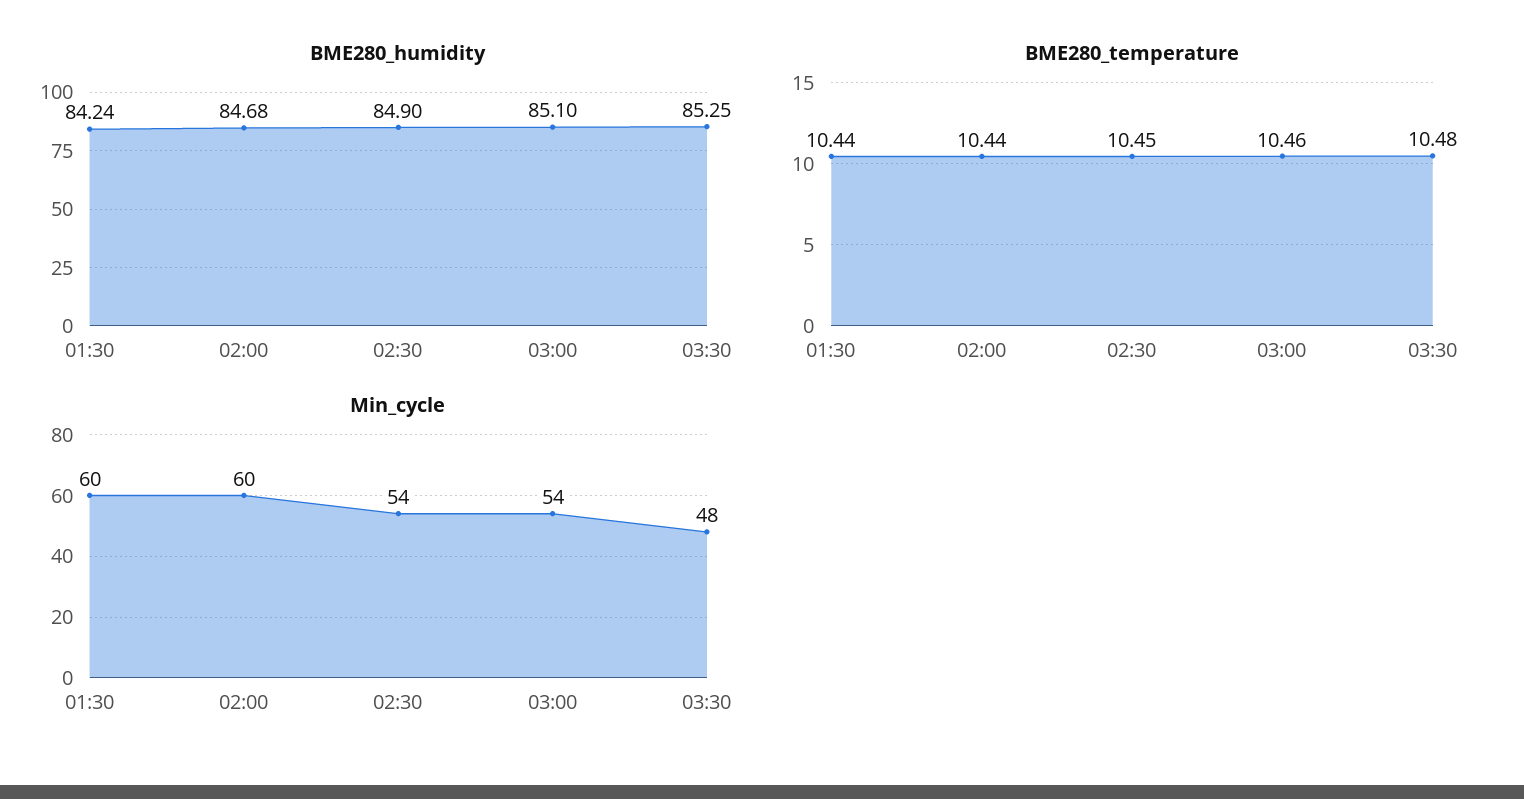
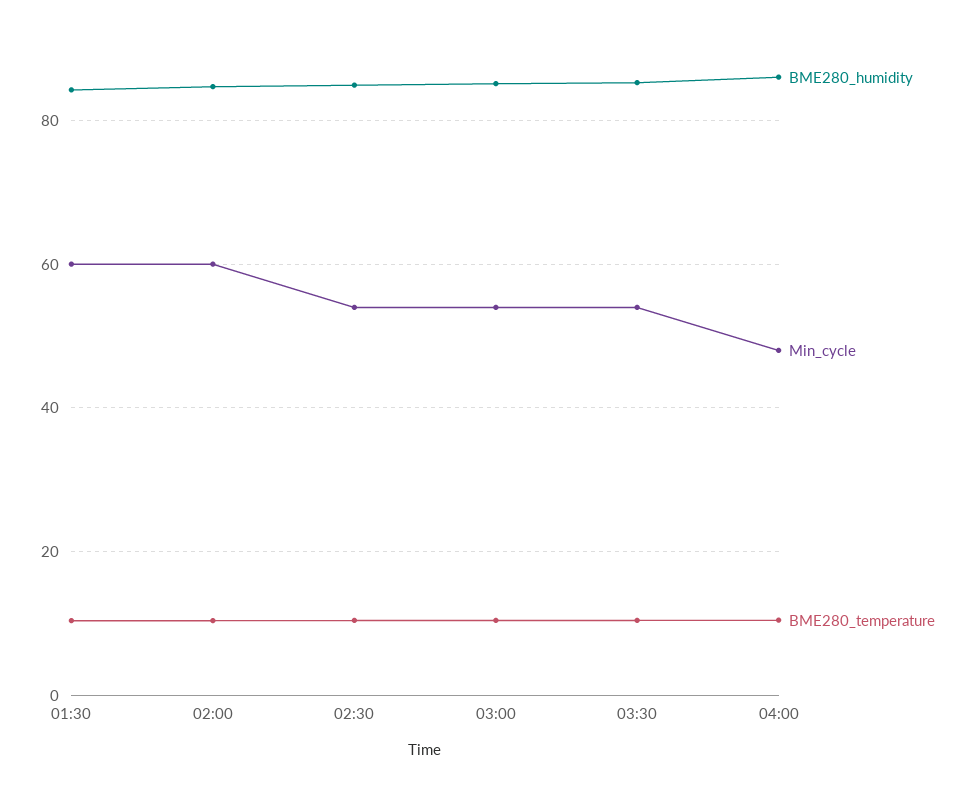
Min_cycle, 03:30: 48 -> 54
BME280_humidity, 04:00: none -> 86
Min_cycle, 04:00: none -> 48
BME280_temperature, 04:00: none -> 10

